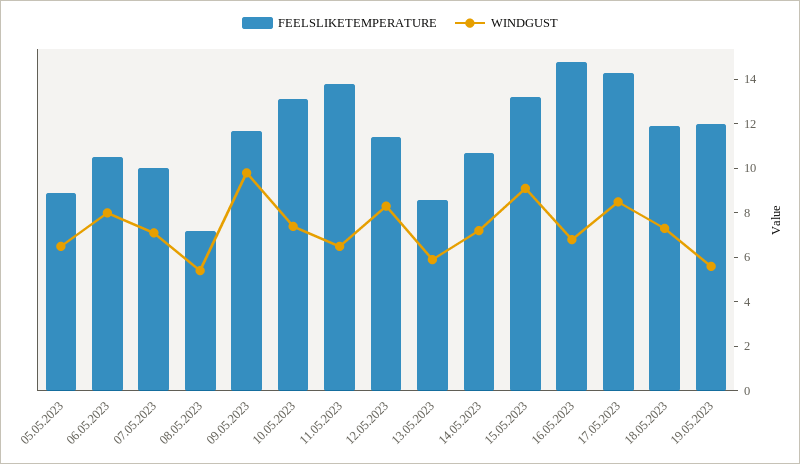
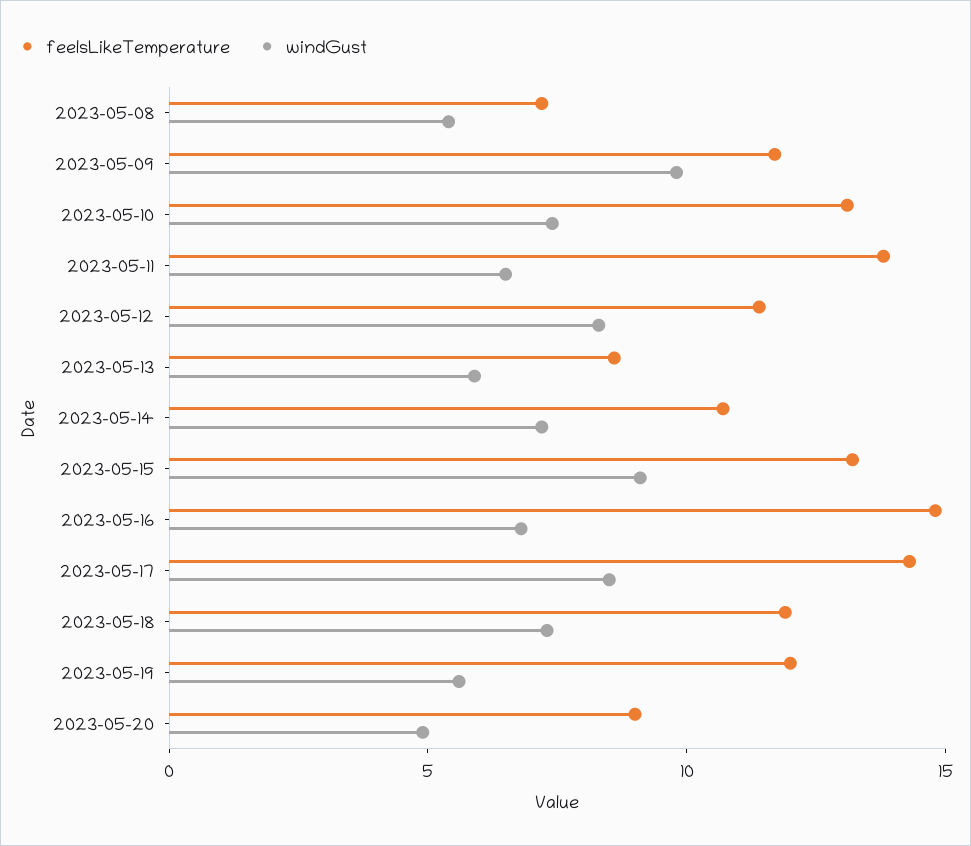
FEELSLIKETEMPERATURE, 05.05.2023: 9 -> none
WINDGUST, 05.05.2023: 6.5 -> none
FEELSLIKETEMPERATURE, 06.05.2023: 10.5 -> none
WINDGUST, 06.05.2023: 8 -> none
FEELSLIKETEMPERATURE, 07.05.2023: 10 -> none
WINDGUST, 07.05.2023: 7 -> none
FEELSLIKETEMPERATURE, 2023-05-20: none -> 9
WINDGUST, 2023-05-20: none -> 5

